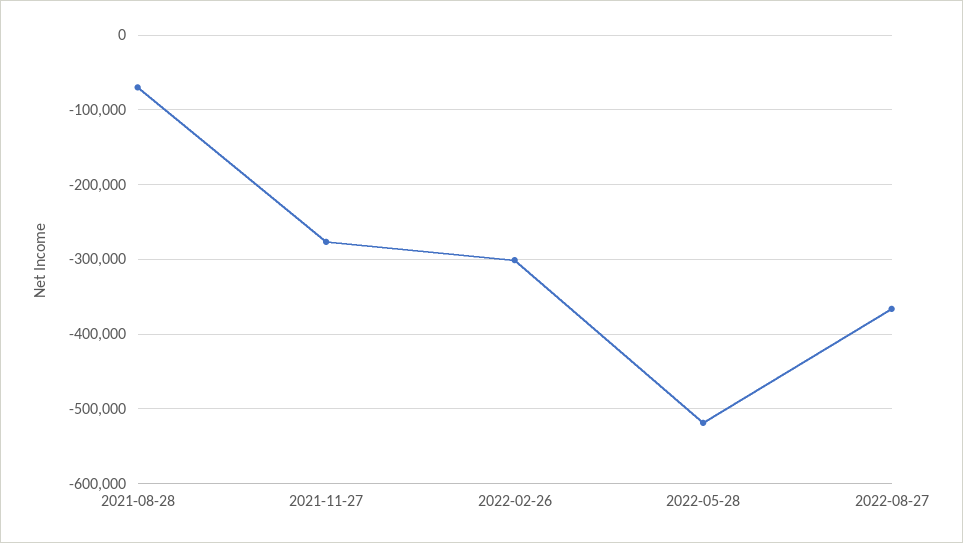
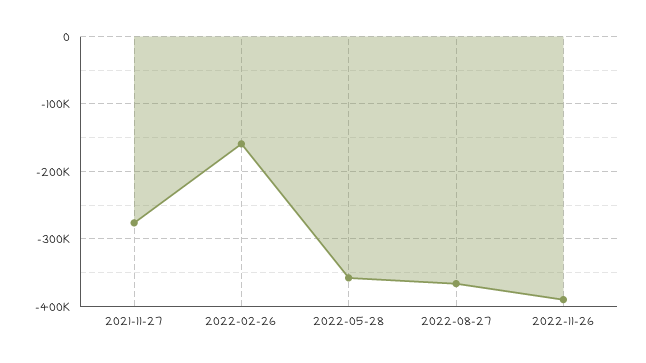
2021-08-28: -70000 -> none
2022-02-26: -300000 -> -160000
2022-05-28: -520000 -> -360000
2022-11-26: none -> -390000

